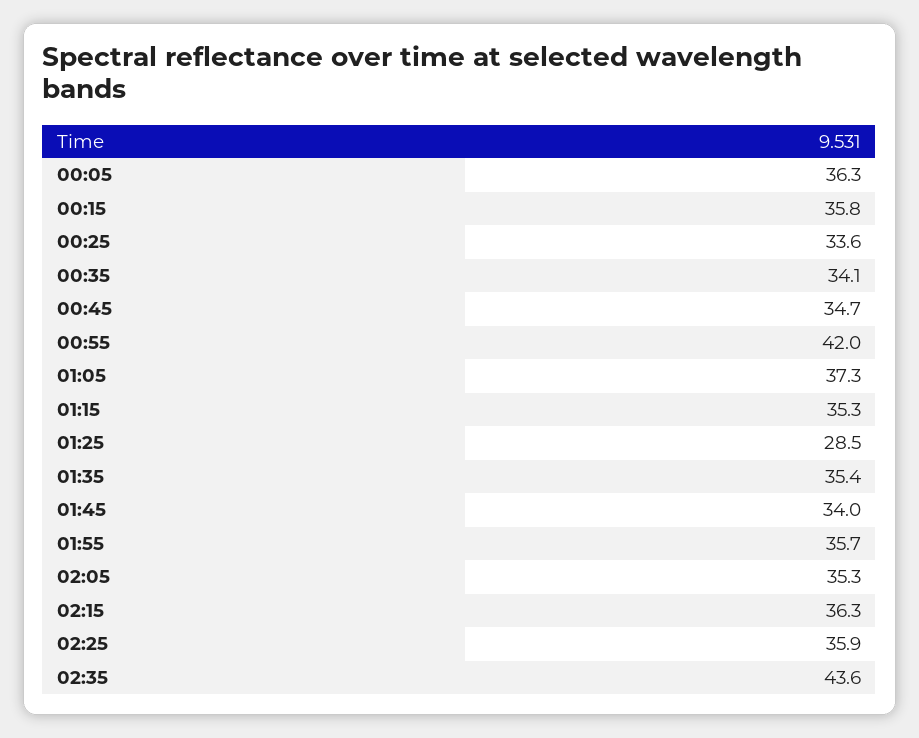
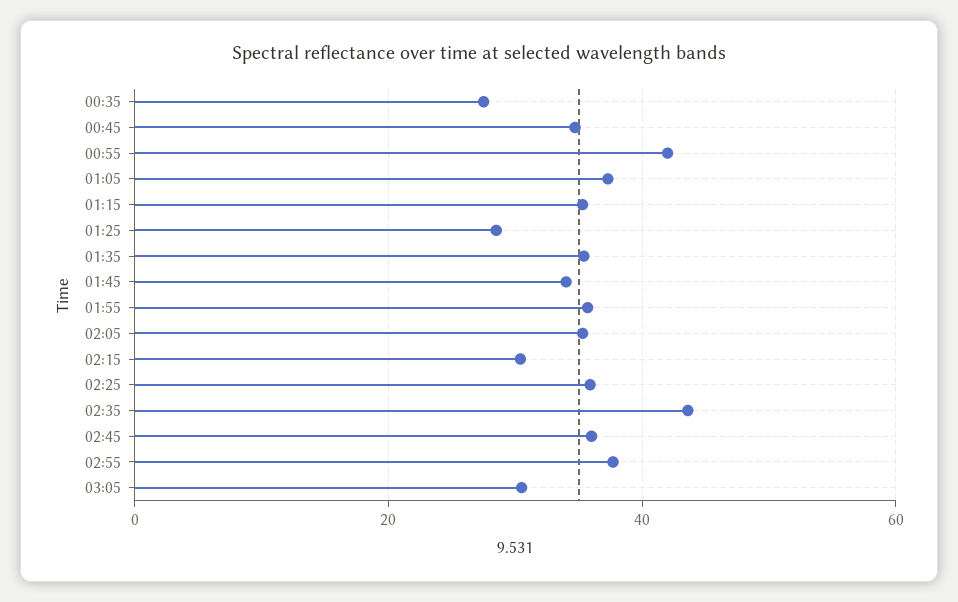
00:05: 36.3 -> none
00:15: 35.8 -> none
00:25: 33.6 -> none
00:35: 34.1 -> 28
02:15: 36.3 -> 30
02:45: none -> 36
02:55: none -> 38
03:05: none -> 30

